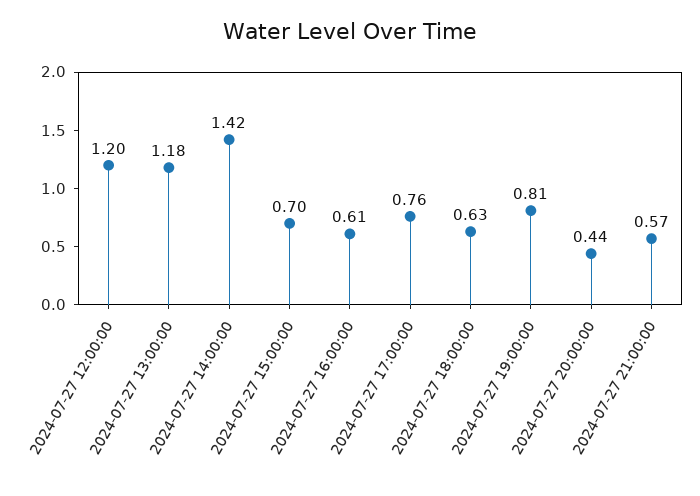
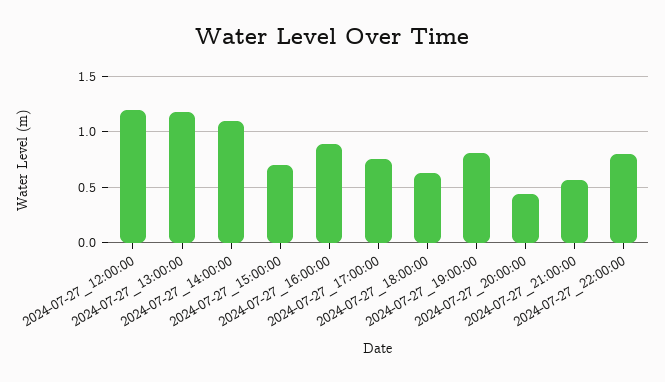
2024-07-27 14:00:00: 1.42 -> 1.1
2024-07-27 16:00:00: 0.61 -> 0.9
2024-07-27_22:00:00: none -> 0.8

